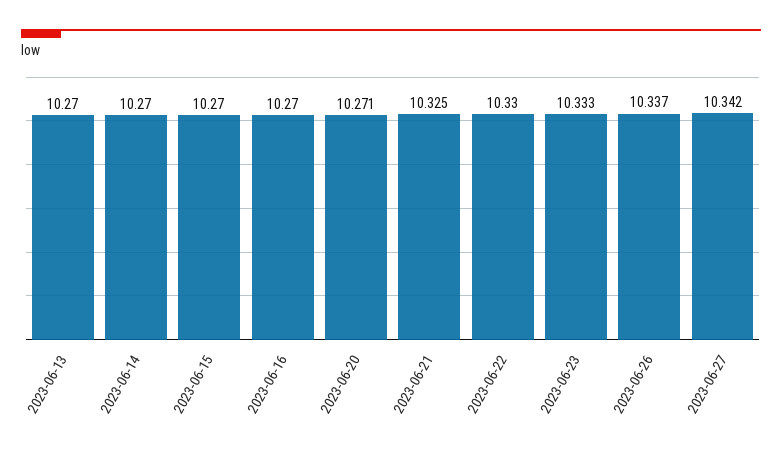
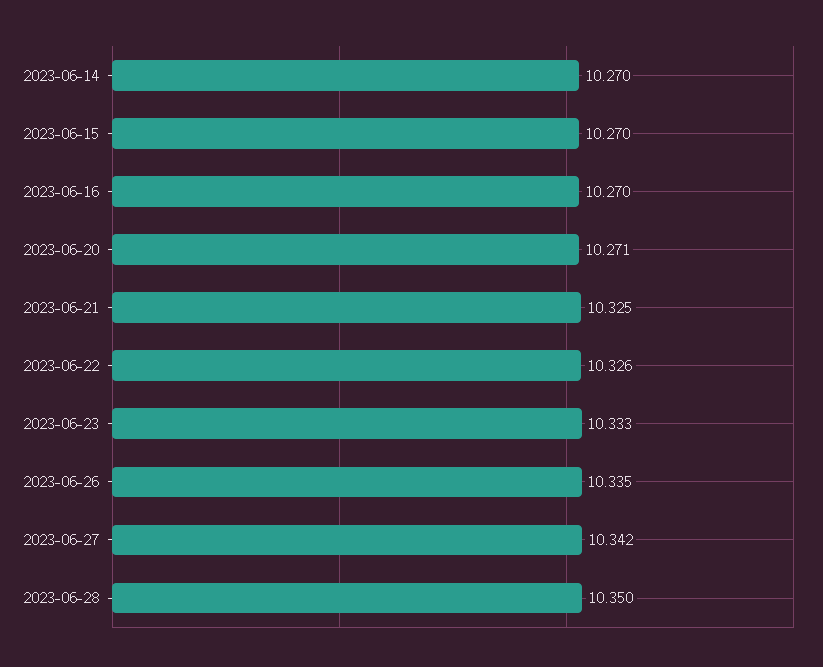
2023-06-13: 10.27 -> none
2023-06-22: 10.33 -> 10.326
2023-06-26: 10.337 -> 10.335
2023-06-28: none -> 10.35

